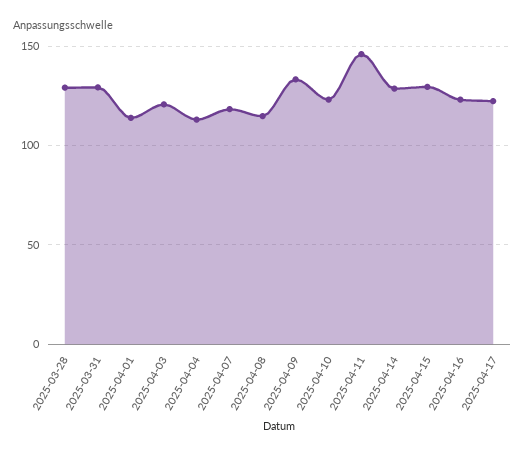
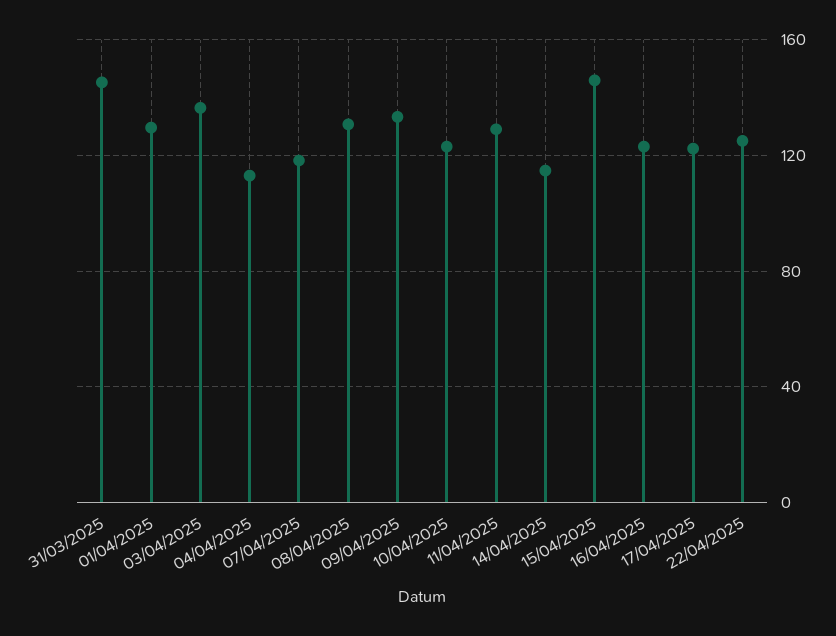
2025-03-28: 130 -> none
2025-03-31: 130 -> 145
2025-04-01: 115 -> 130
2025-04-03: 120 -> 135
2025-04-08: 115 -> 130
2025-04-11: 145 -> 130
2025-04-14: 130 -> 115
2025-04-15: 130 -> 145
22/04/2025: none -> 125

